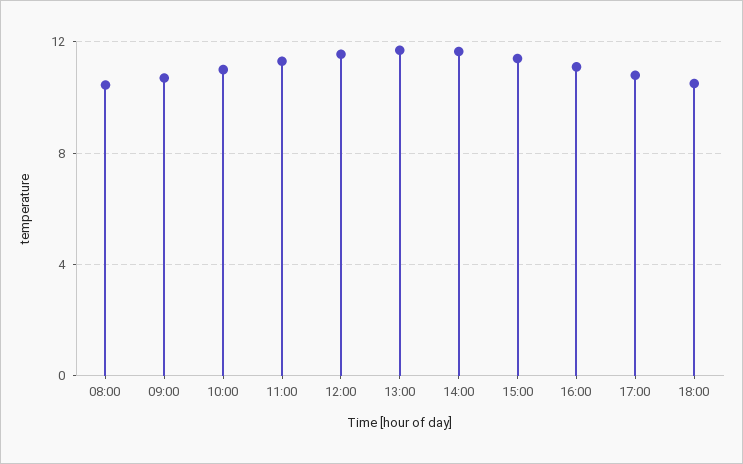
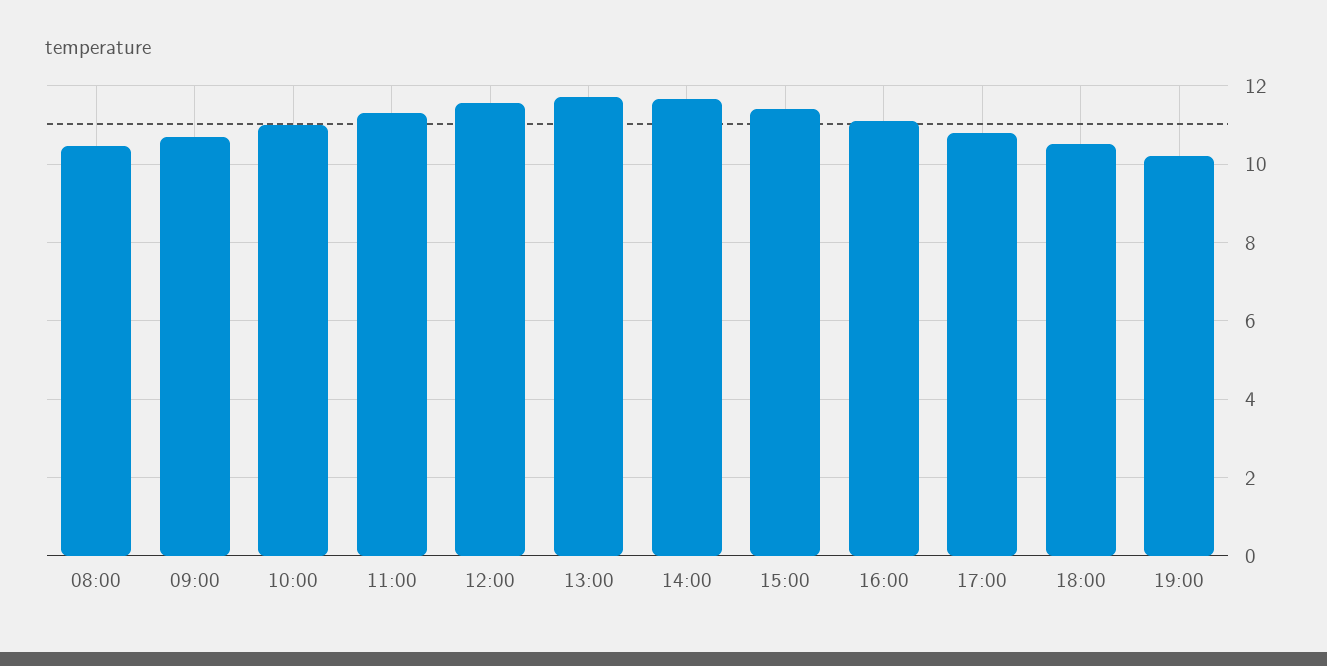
19:00: none -> 10.2

